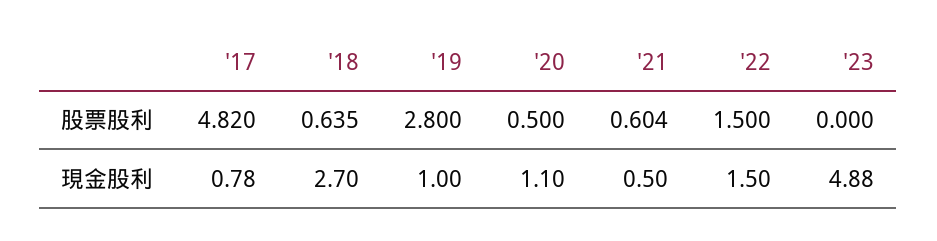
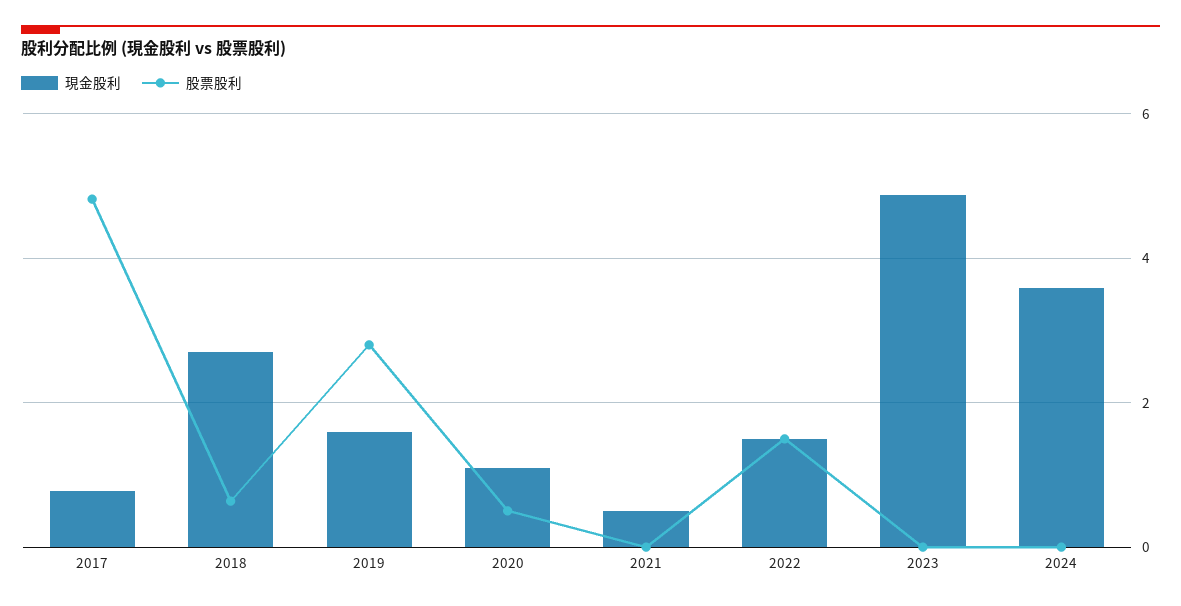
股票股利, '21: 0.604 -> 0
現金股利, '19: 1 -> 1.6
現金股利, 2024: none -> 3.6
股票股利, 2024: none -> 0

